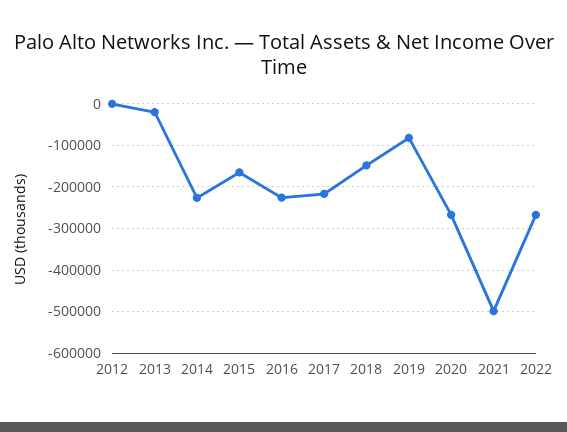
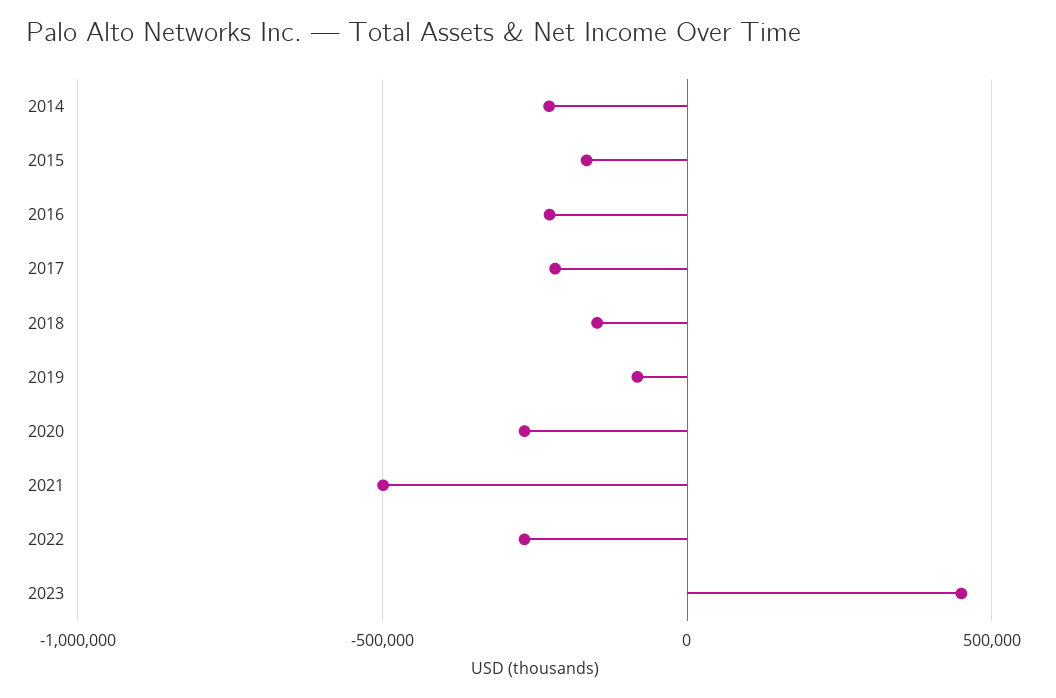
2012: 0 -> none
2013: -20000 -> none
2023: none -> 450000

